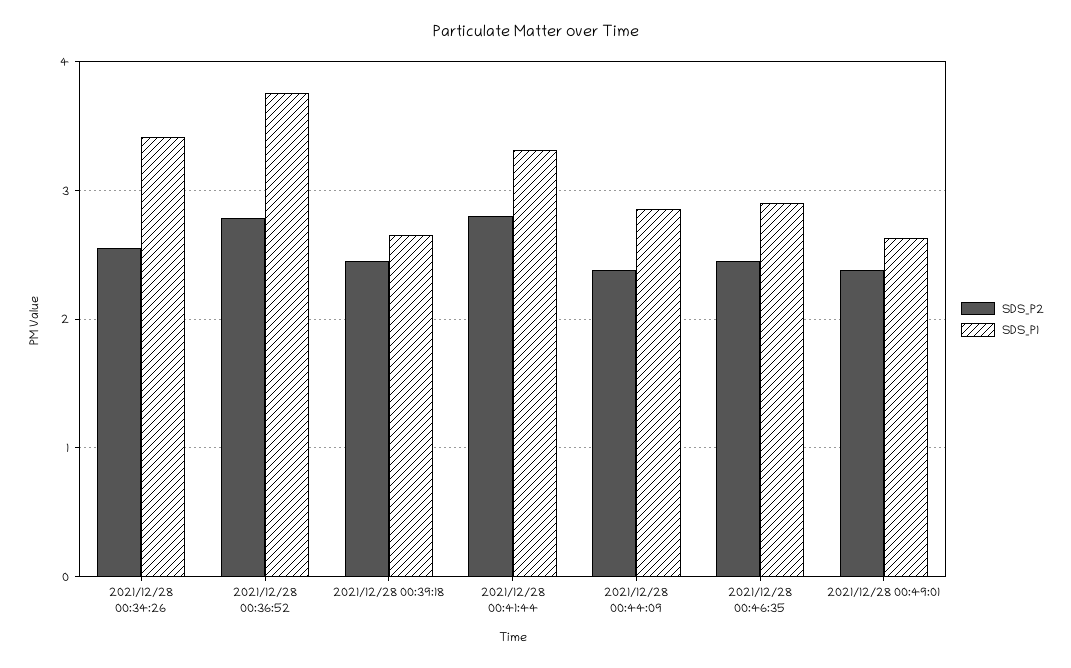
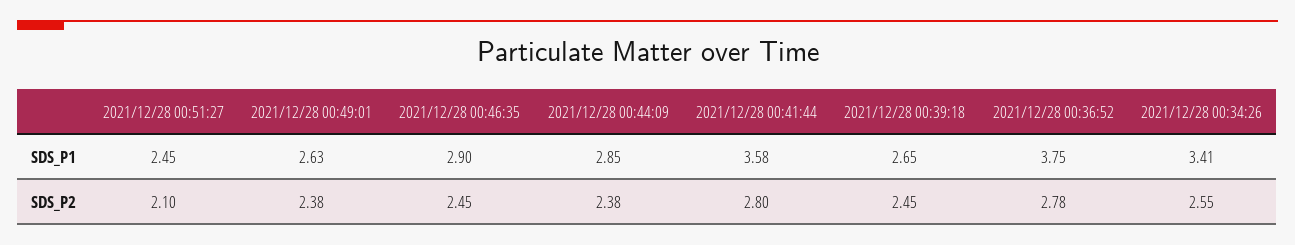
SDS_P1, 2021/12/28 00:41:44: 3.3 -> 3.58
SDS_P1, 2021/12/28 00:51:27: none -> 2.45
SDS_P2, 2021/12/28 00:51:27: none -> 2.1

